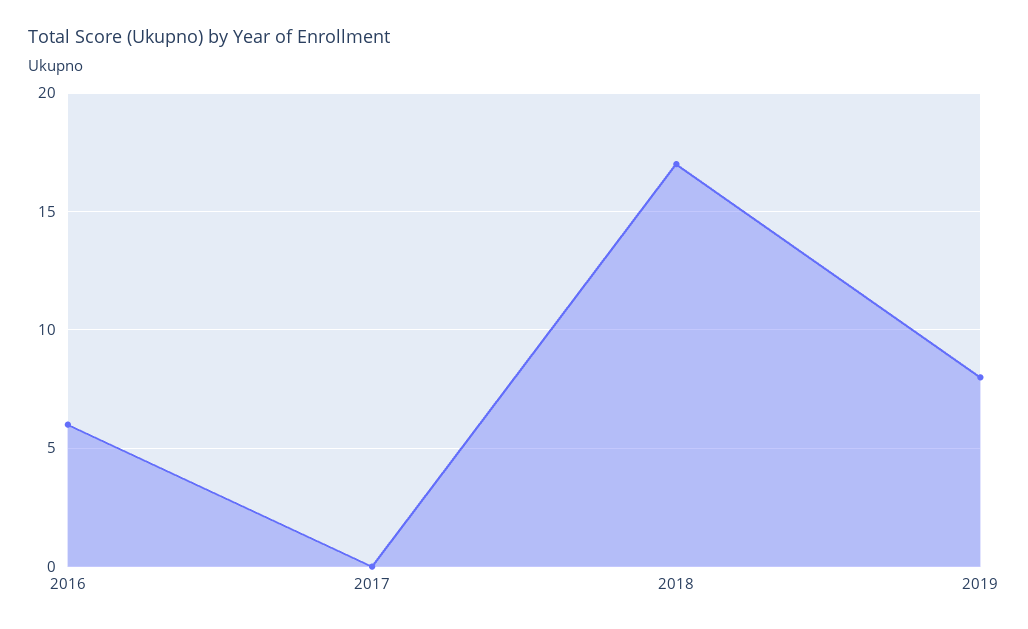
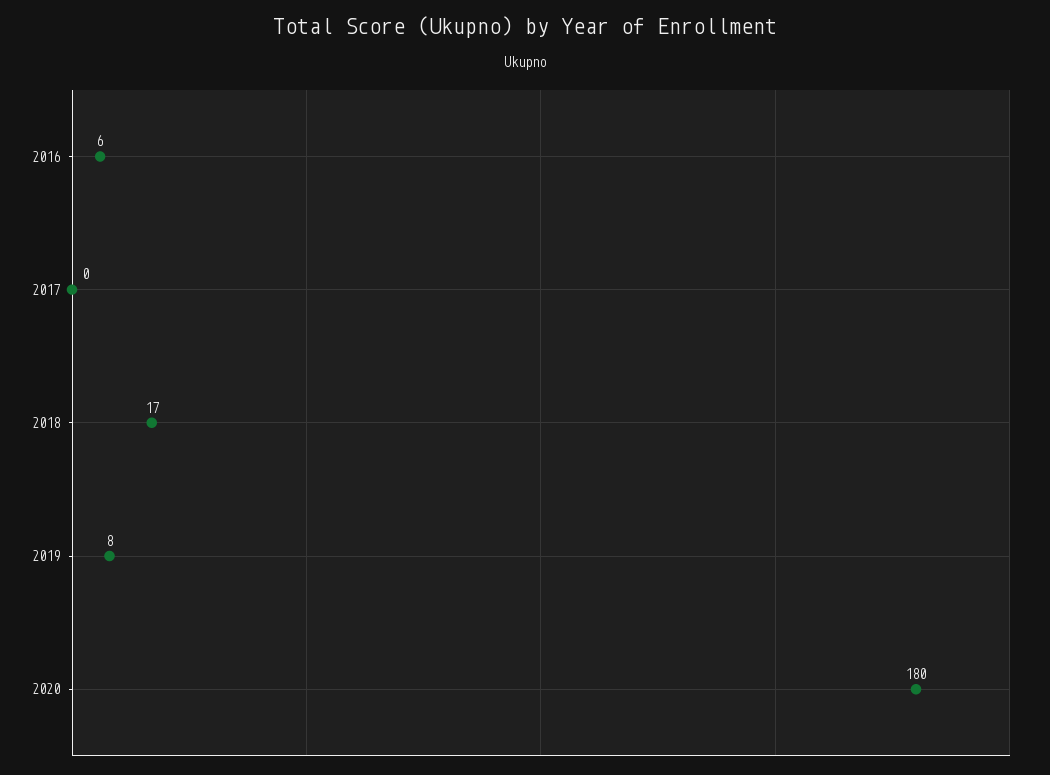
2020: none -> 180

